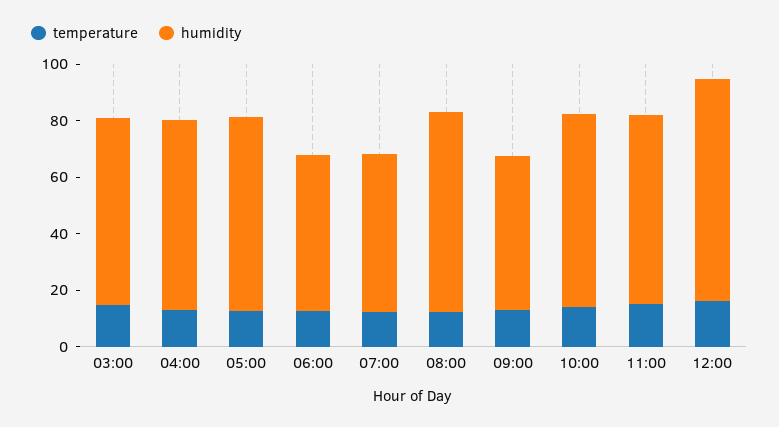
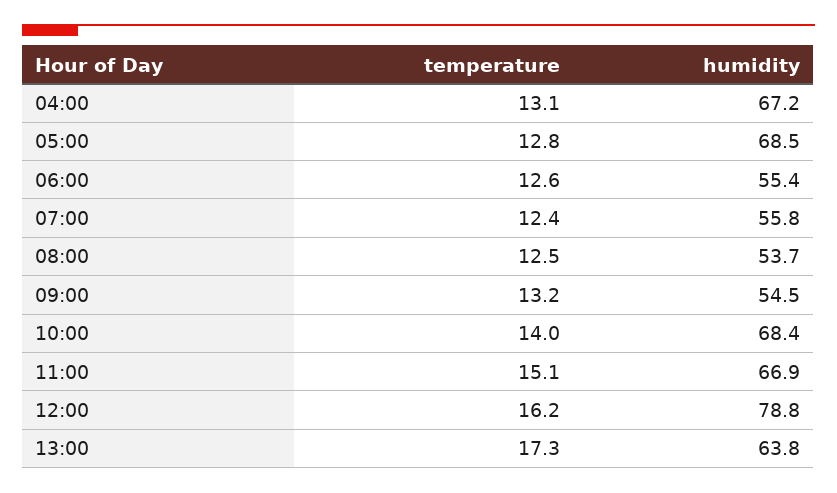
temperature, 03:00: 15 -> none
humidity, 03:00: 65 -> none
humidity, 08:00: 70 -> 53.7
temperature, 13:00: none -> 17.3
humidity, 13:00: none -> 63.8

